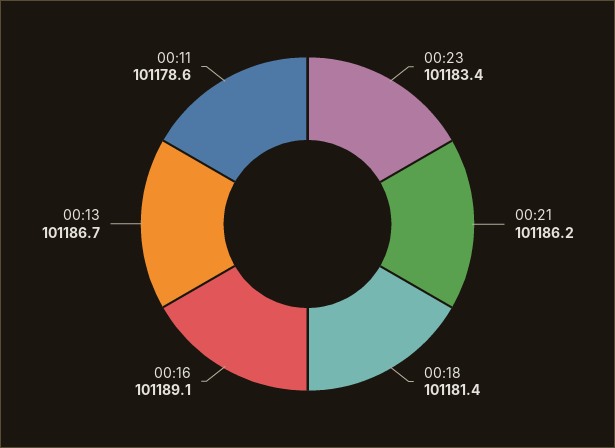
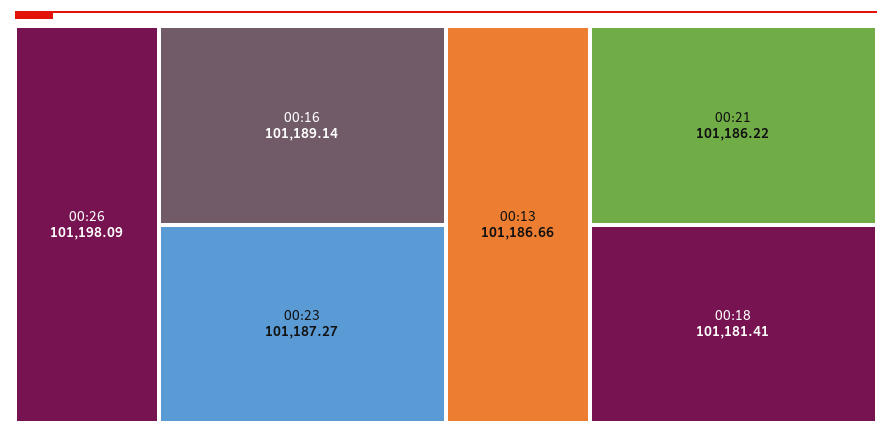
00:23: 101183.4 -> 101187.27
00:11: 101178.6 -> none
00:26: none -> 101198.09

